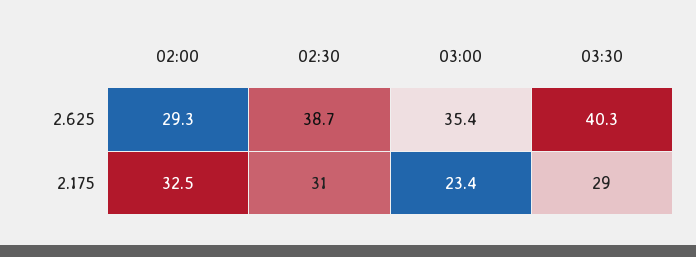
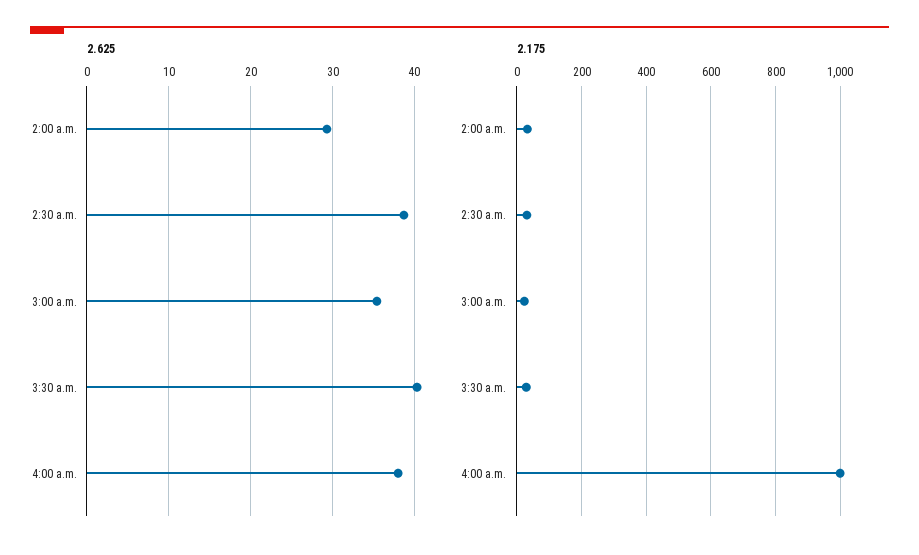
2.625, 4:00 a.m.: none -> 38
2.175, 4:00 a.m.: none -> 1000

